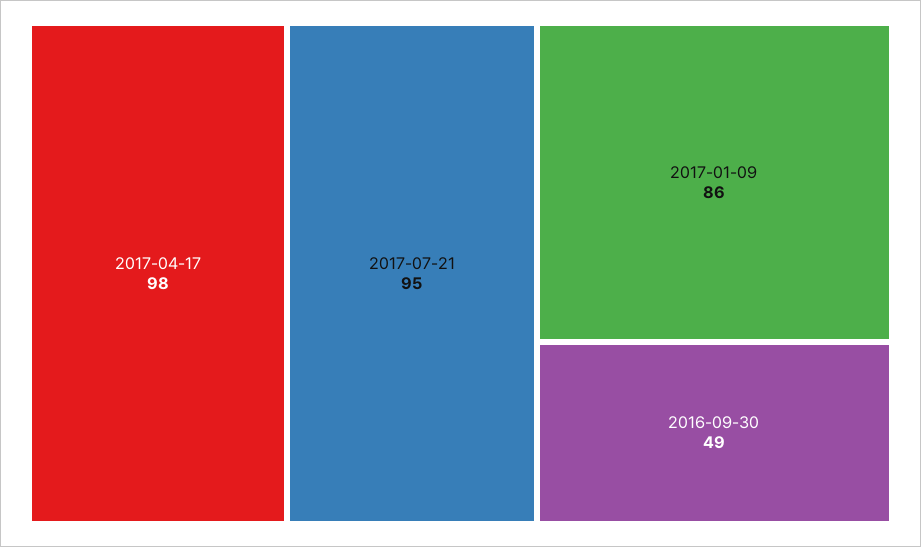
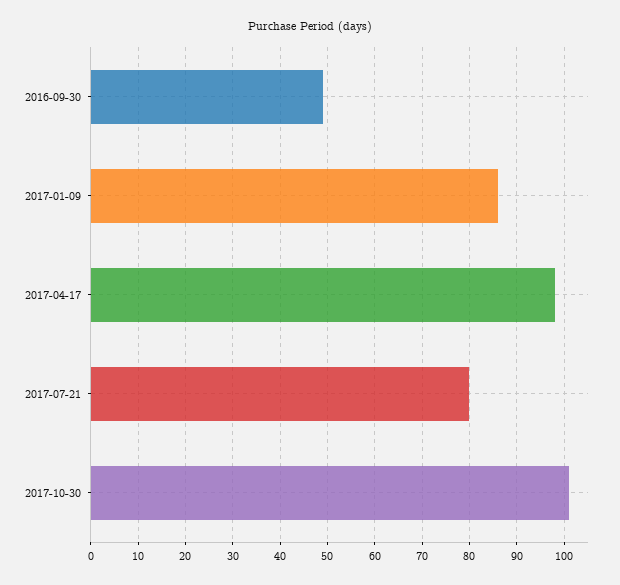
2017-07-21: 95 -> 80
2017-10-30: none -> 100

